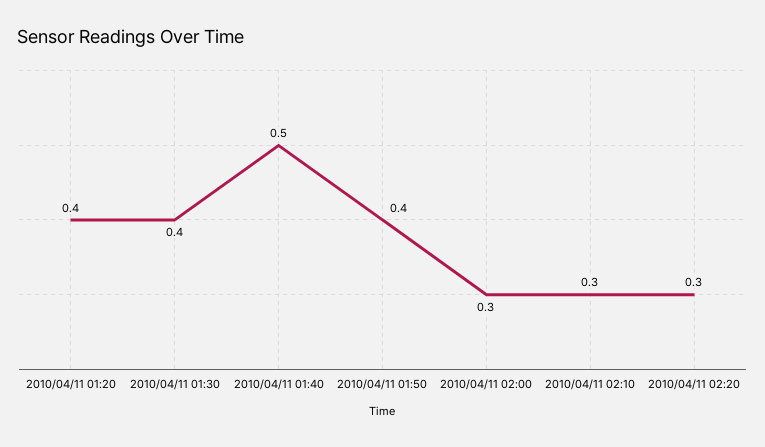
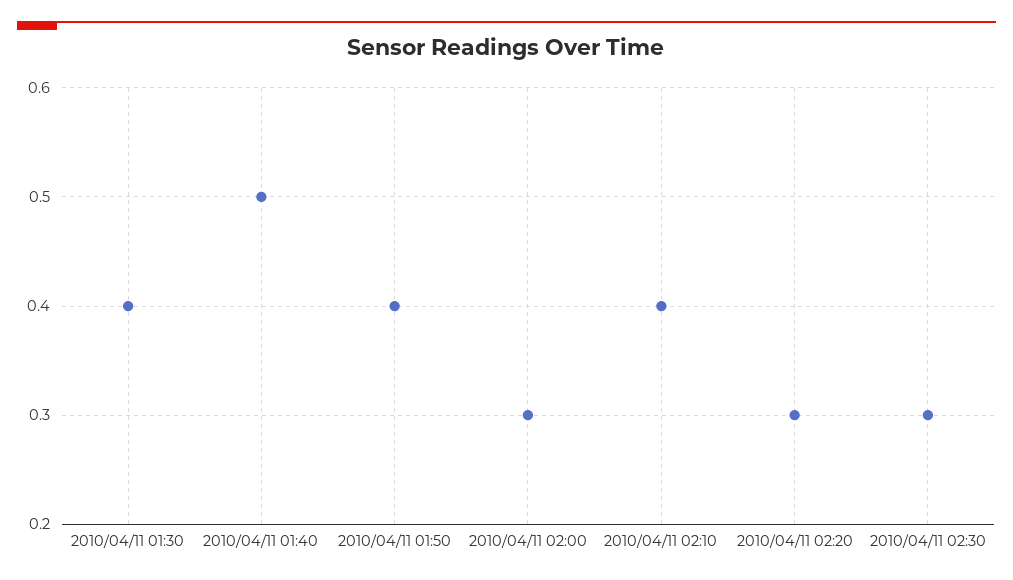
2010/04/11 01:20: 0.4 -> none
2010/04/11 02:10: 0.3 -> 0.4
2010/04/11 02:30: none -> 0.3

